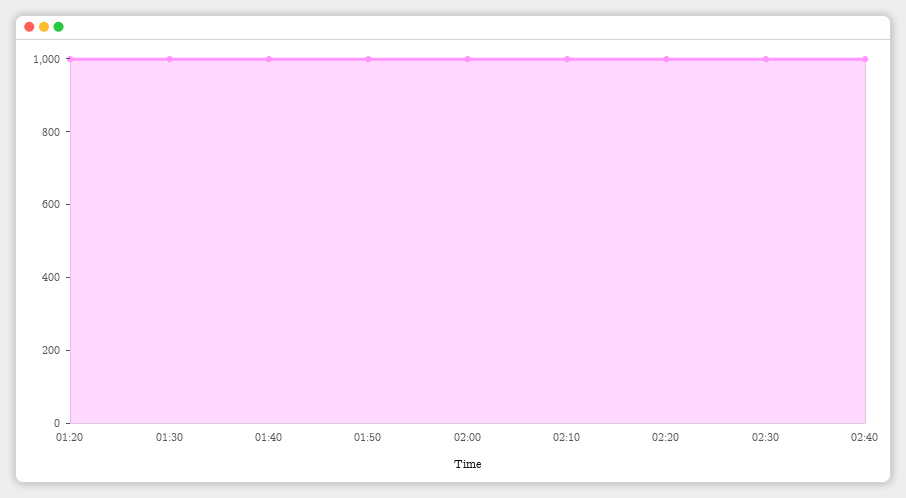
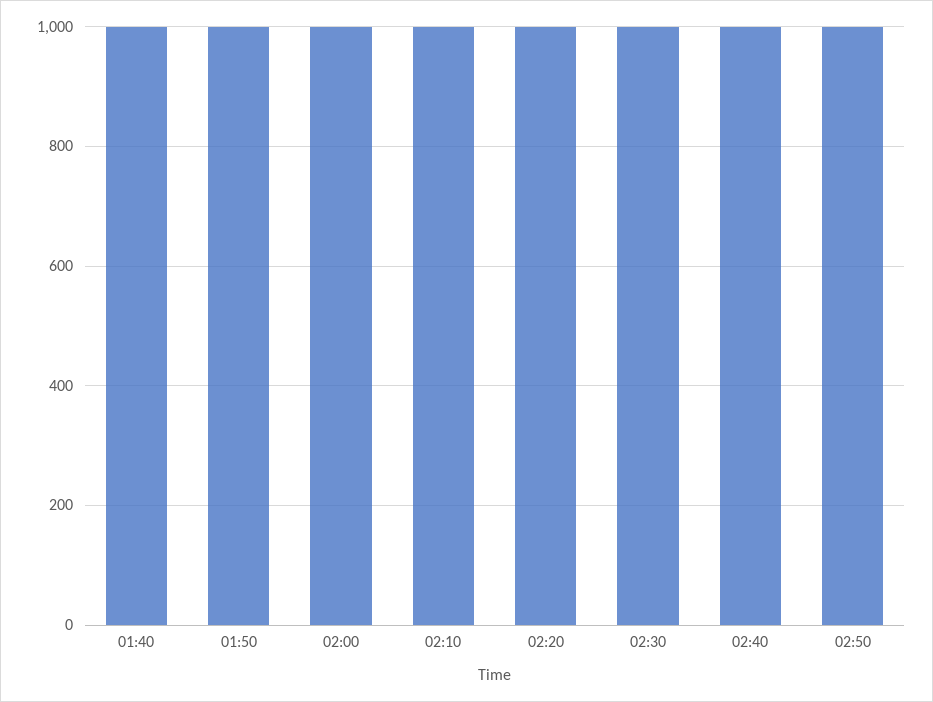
01:20: 1000 -> none
01:30: 1000 -> none
02:50: none -> 1000

